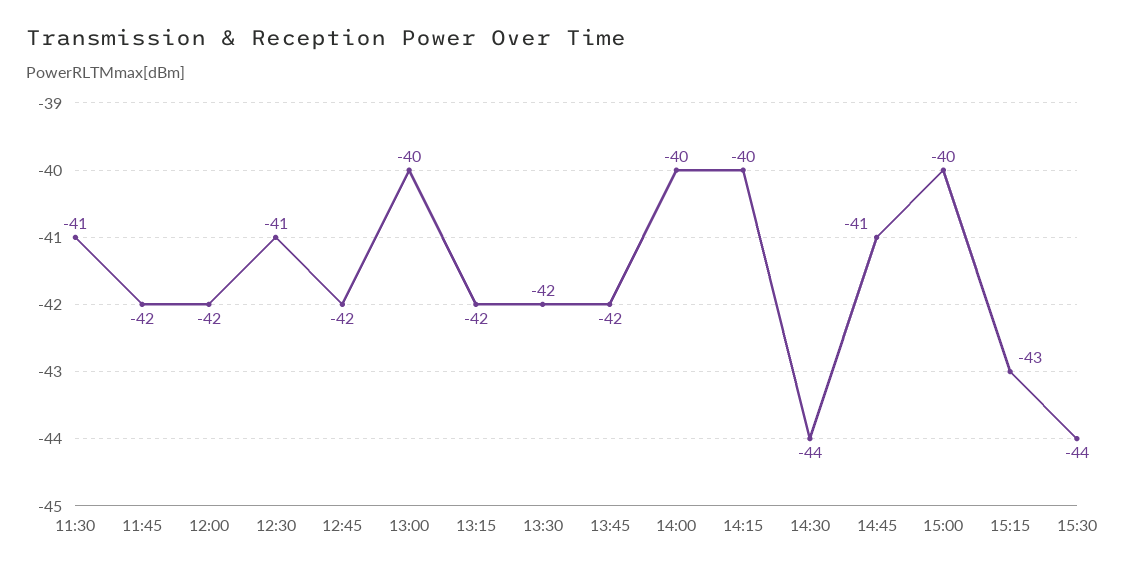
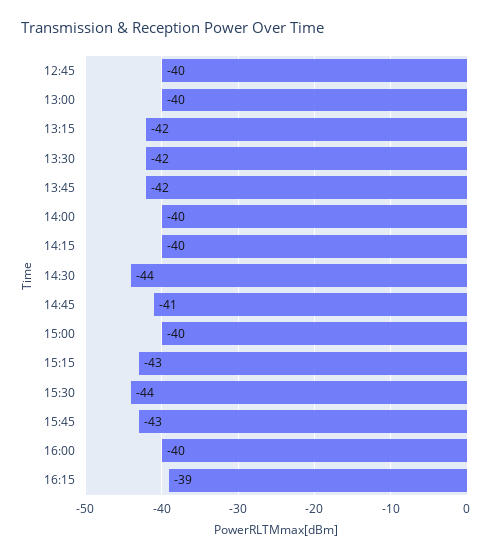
11:30: -41 -> none
11:45: -42 -> none
12:00: -42 -> none
12:30: -41 -> none
12:45: -42 -> -40
15:45: none -> -43
16:00: none -> -40
16:15: none -> -39

